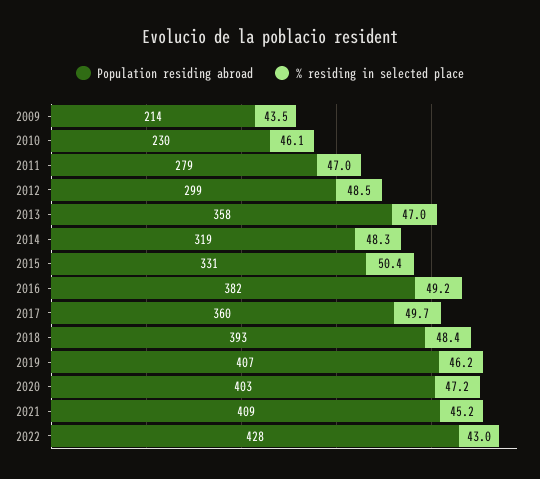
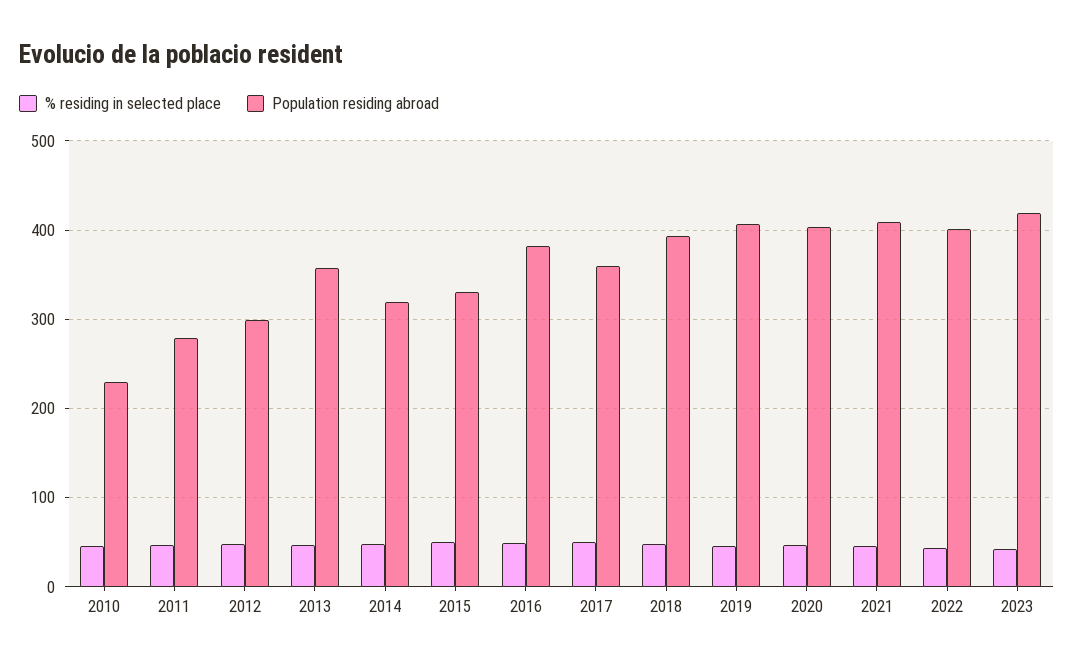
Population residing abroad, 2009: 214 -> none
% residing in selected place, 2009: 43.5 -> none
Population residing abroad, 2022: 428 -> 400
% residing in selected place, 2023: none -> 40
Population residing abroad, 2023: none -> 420

